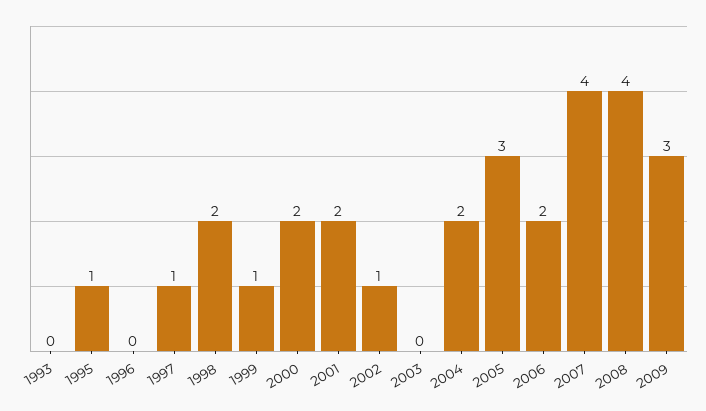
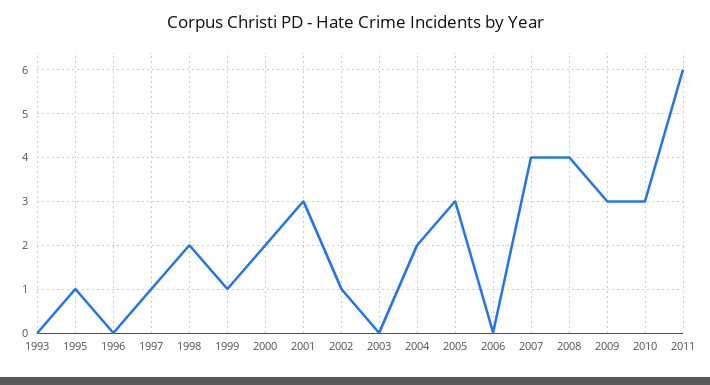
2001: 2 -> 3
2006: 2 -> 0
2010: none -> 3
2011: none -> 6

